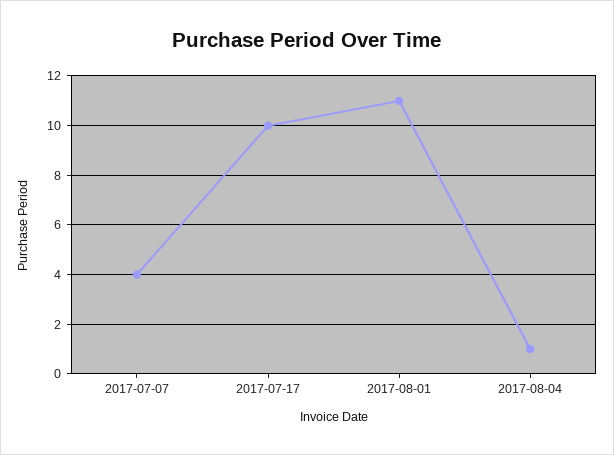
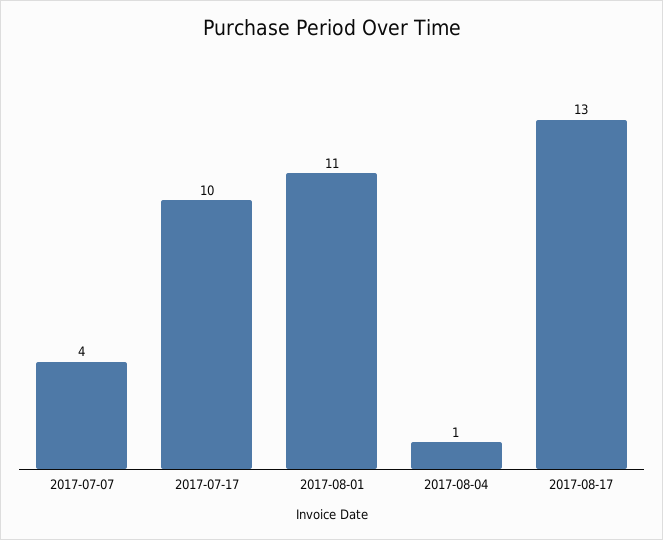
2017-08-17: none -> 13

